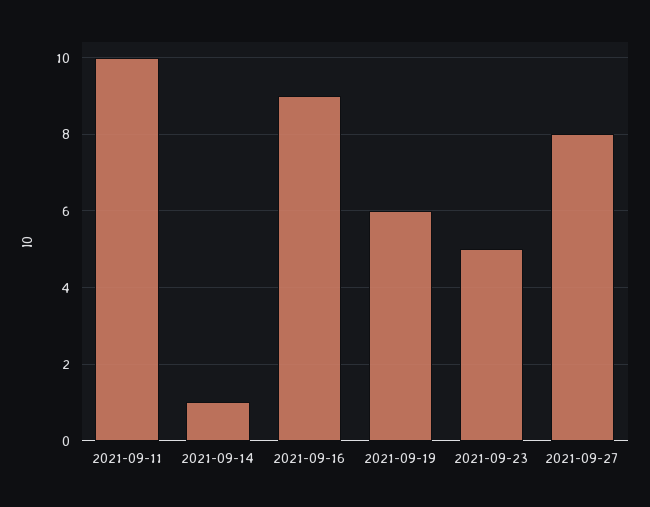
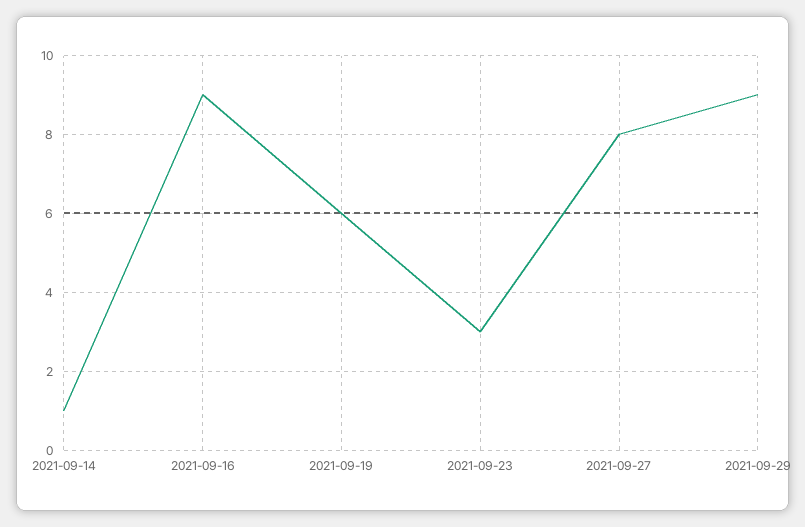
2021-09-11: 10 -> none
2021-09-23: 5 -> 3
2021-09-29: none -> 9

